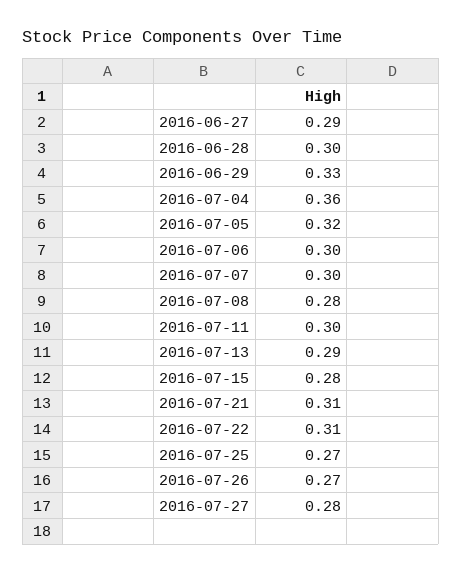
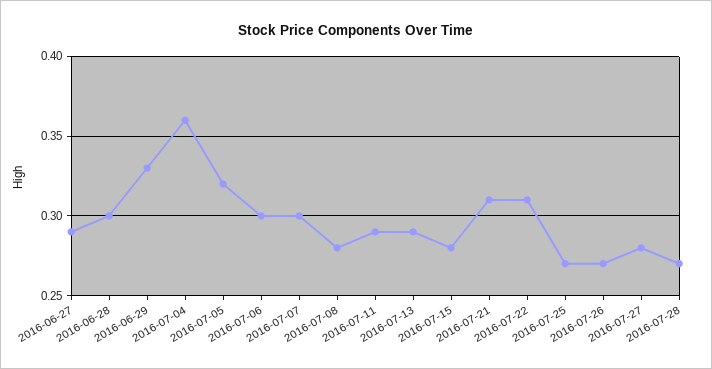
2016-07-11: 0.3 -> 0.29
2016-07-28: none -> 0.27

